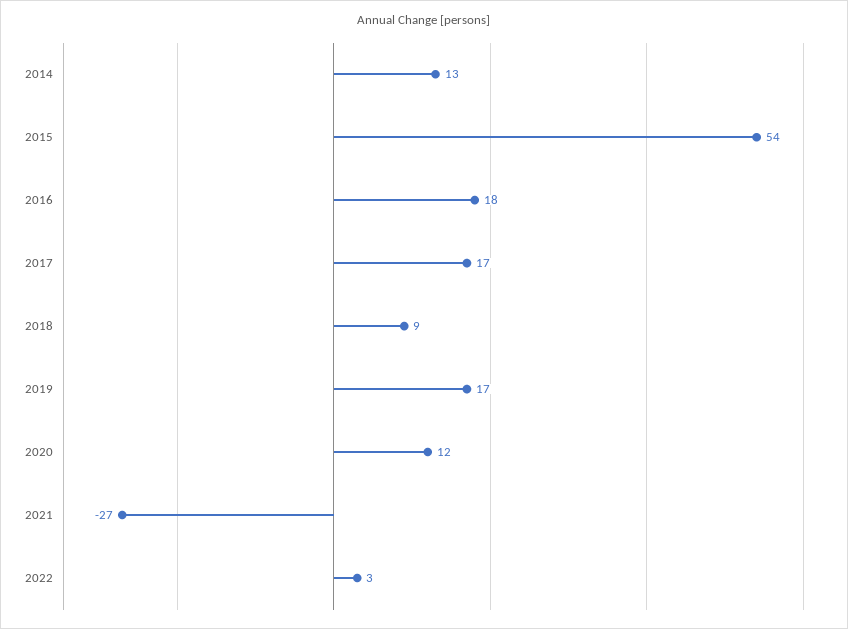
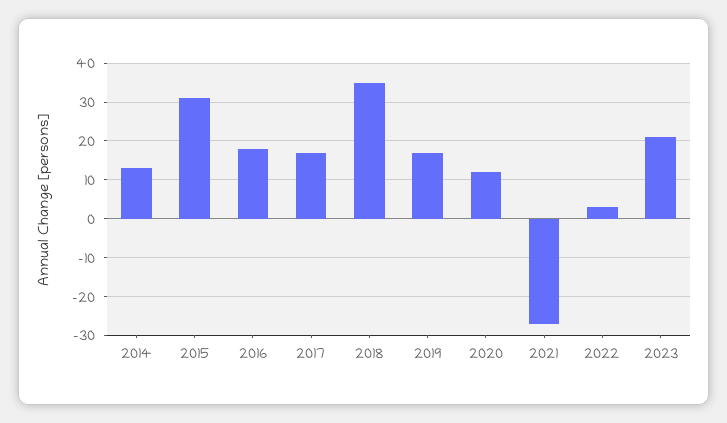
2015: 54 -> 30
2018: 9 -> 35
2023: none -> 20

